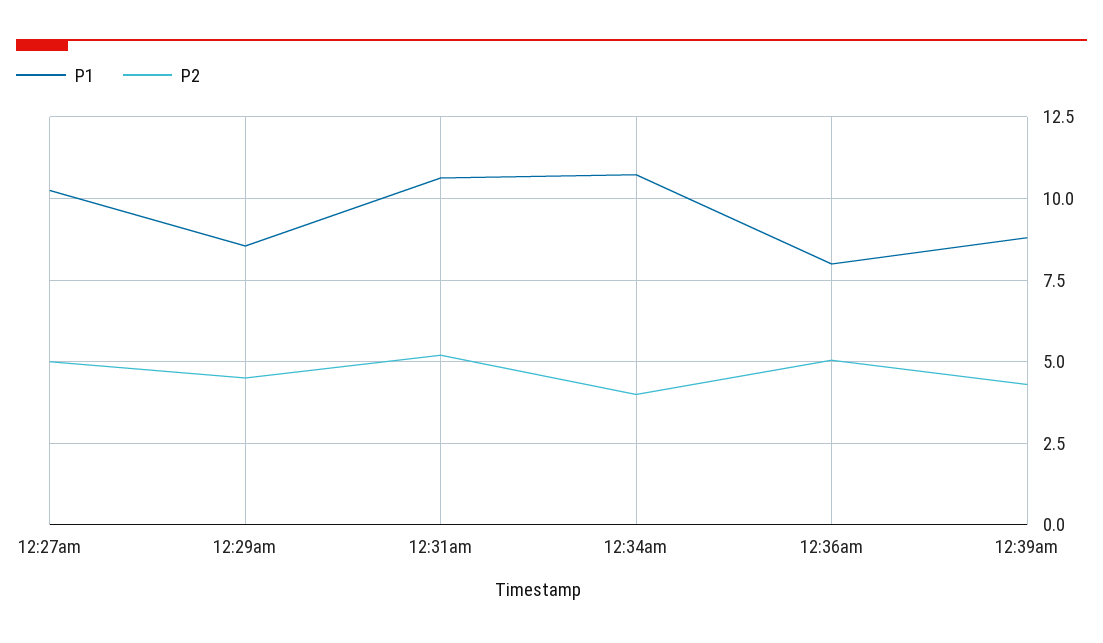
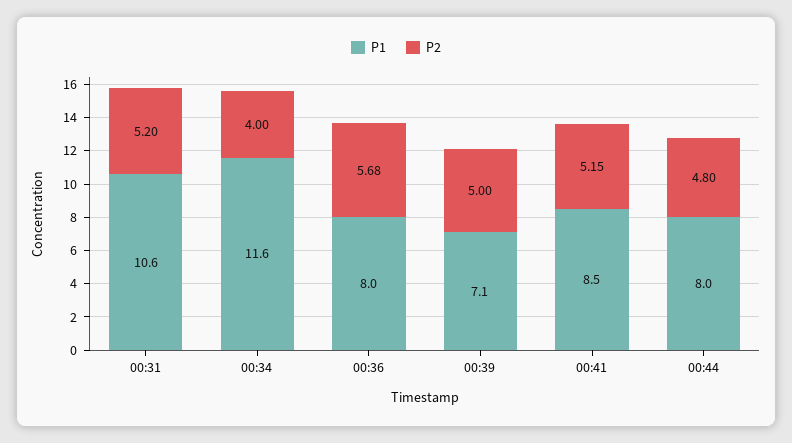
P1, 12:27am: 10.25 -> none
P2, 12:27am: 5 -> none
P1, 12:29am: 8.5 -> none
P2, 12:29am: 4.5 -> none
P1, 12:34am: 10.75 -> 11.6
P2, 12:36am: 5 -> 5.68
P1, 12:39am: 8.75 -> 7.1
P2, 12:39am: 4.25 -> 5
P1, 00:41: none -> 8.5
P2, 00:41: none -> 5.15
P1, 00:44: none -> 8
P2, 00:44: none -> 4.8

